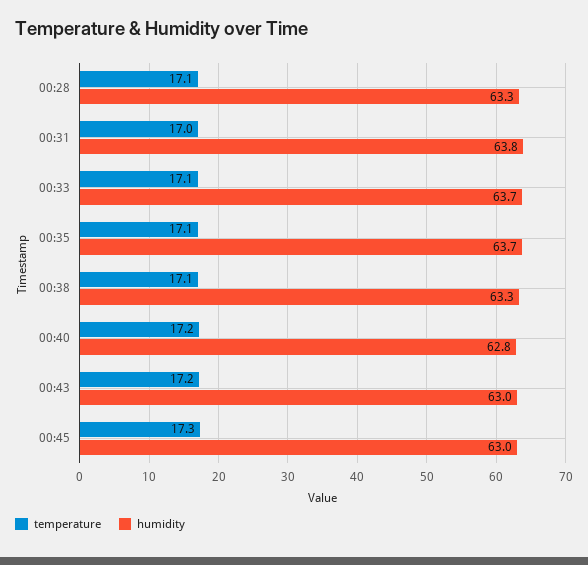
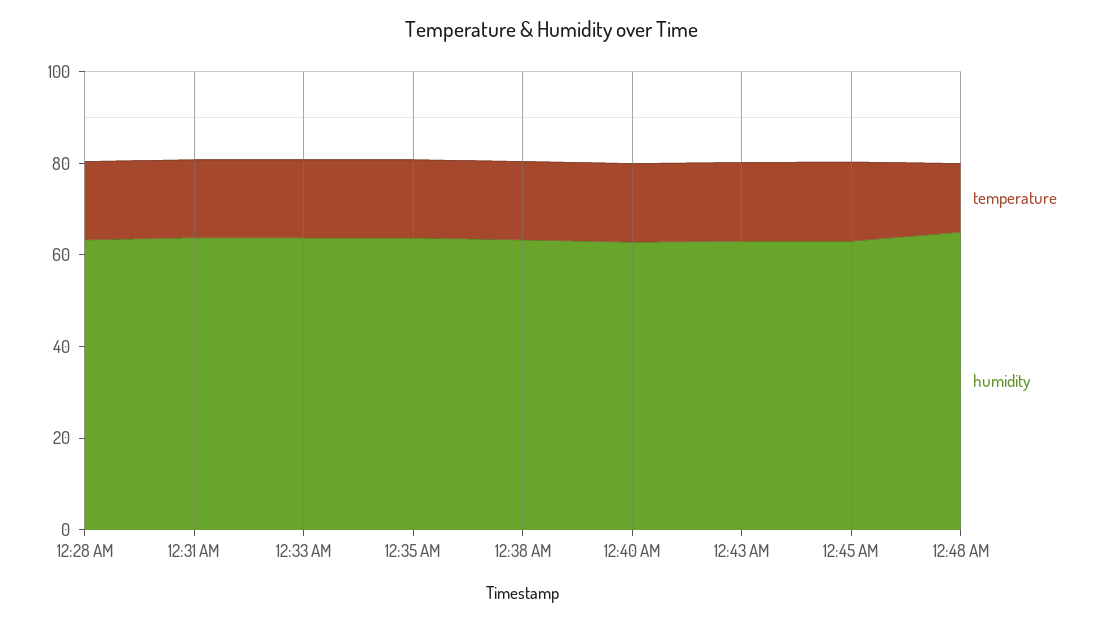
temperature, 12:48 AM: none -> 15
humidity, 12:48 AM: none -> 65

